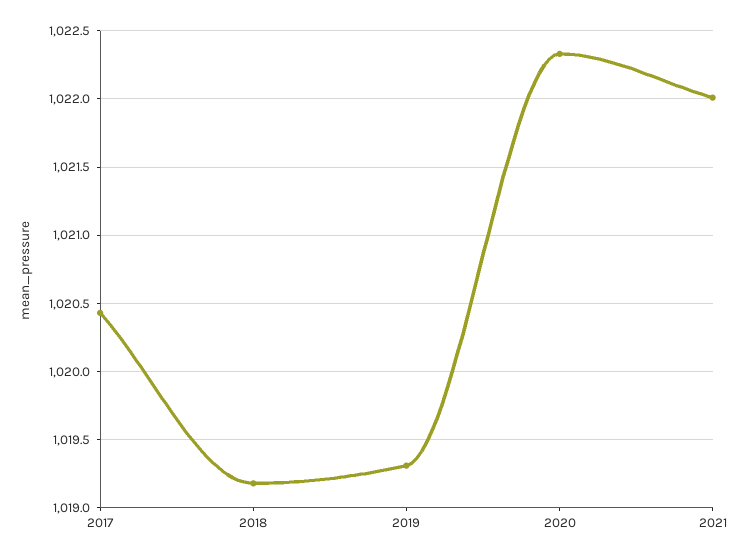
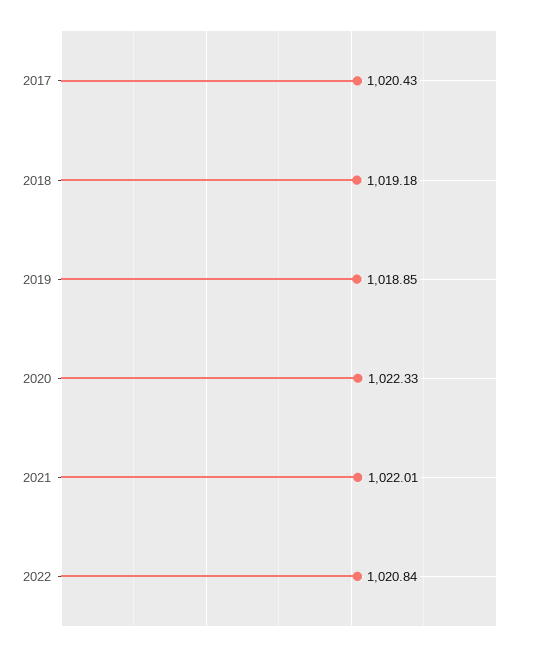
2019: 1019.3 -> 1018.85
2022: none -> 1020.84

